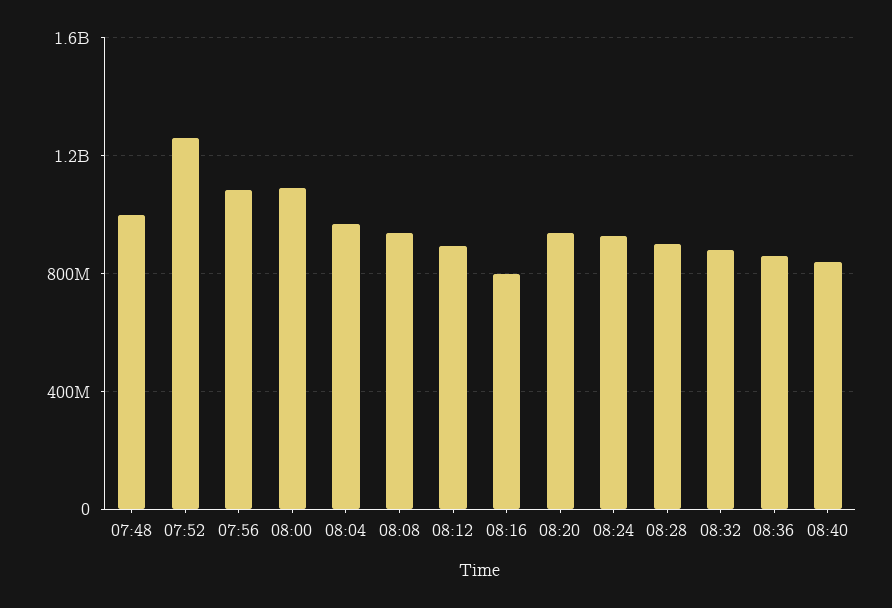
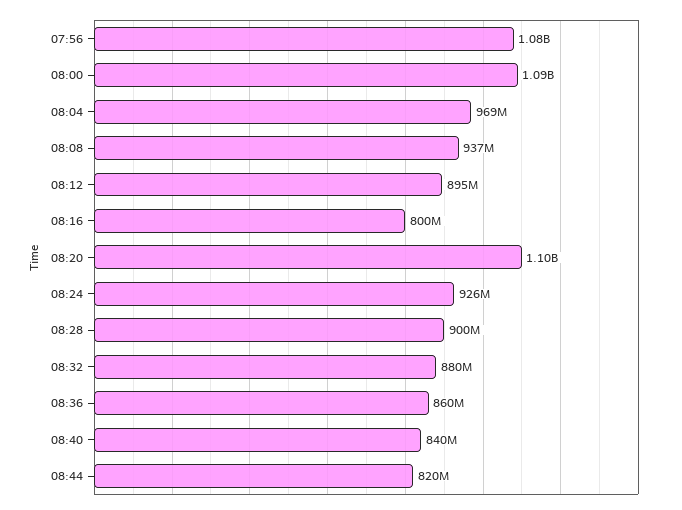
07:48: 1000000000 -> none
07:52: 1250000000 -> none
08:20: 950000000 -> 1100000000
08:44: none -> 820000000

